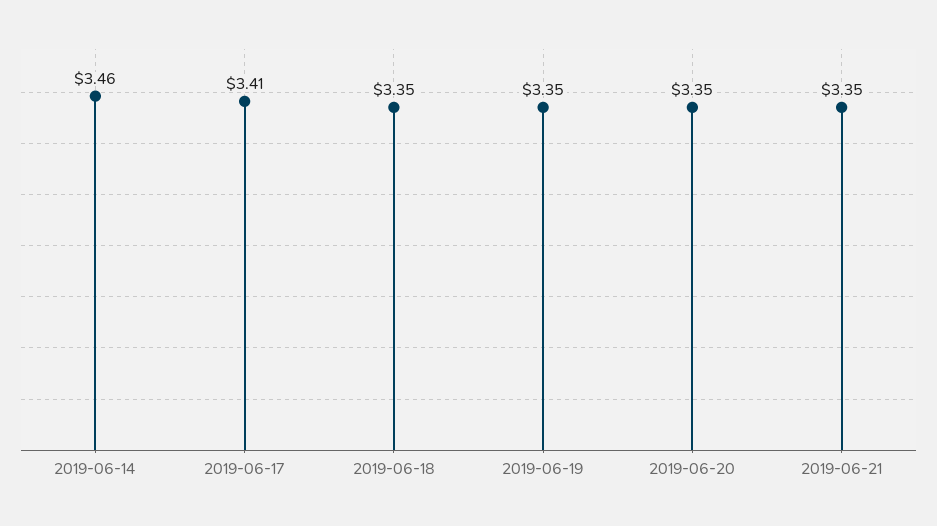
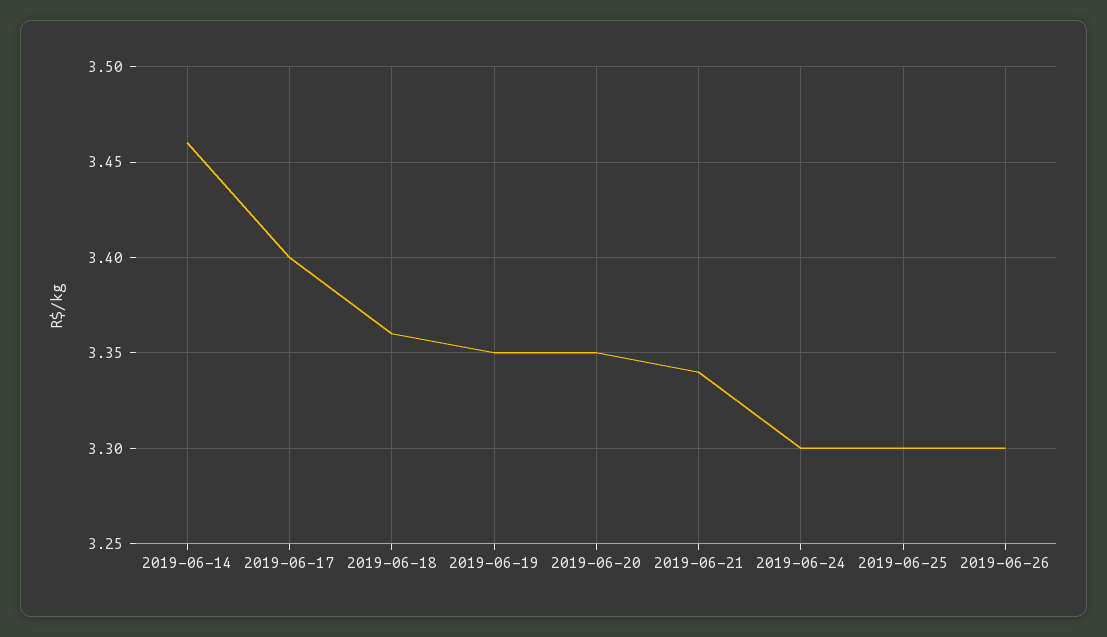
2019-06-17: 3.41 -> 3.4
2019-06-18: 3.35 -> 3.36
2019-06-21: 3.35 -> 3.34
2019-06-24: none -> 3.3
2019-06-25: none -> 3.3
2019-06-26: none -> 3.3

